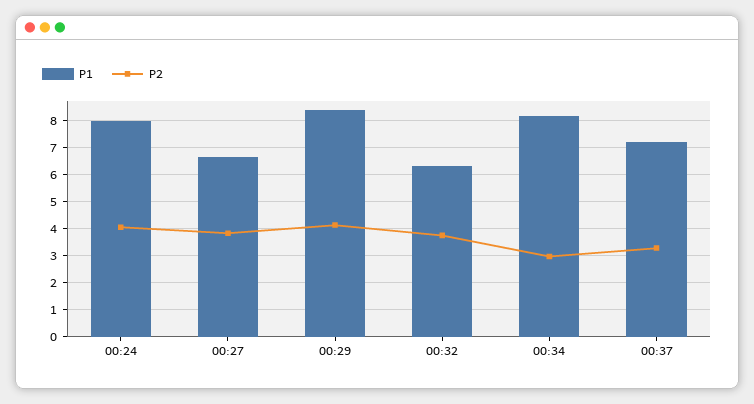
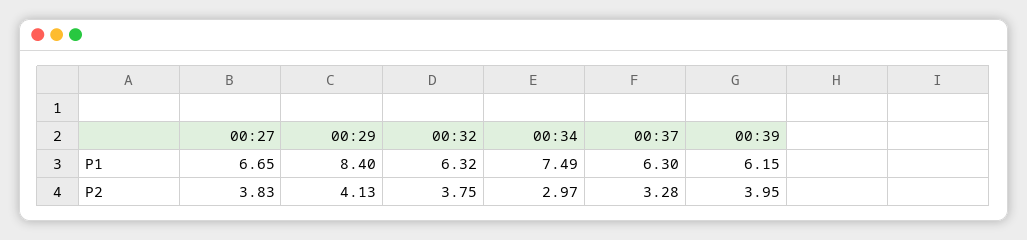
P1, 00:24: 8 -> none
P2, 00:24: 4 -> none
P1, 00:34: 8.25 -> 7.49
P1, 00:37: 7.25 -> 6.3
P1, 00:39: none -> 6.15
P2, 00:39: none -> 3.95

